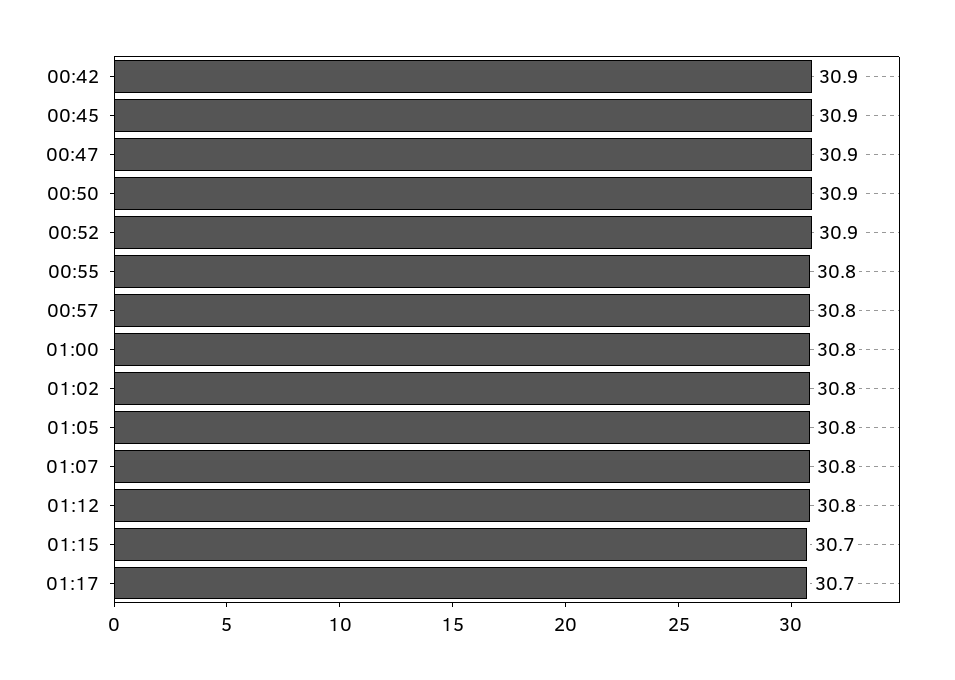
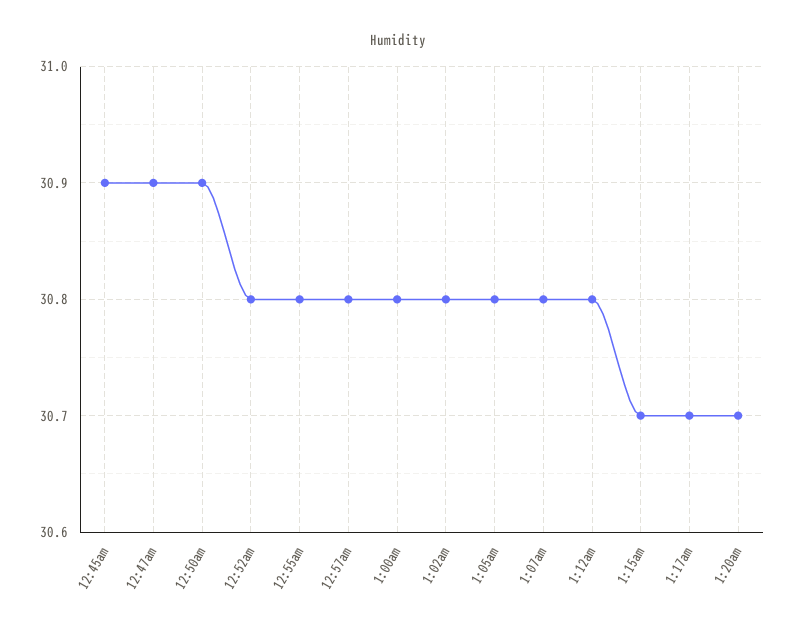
00:42: 30.9 -> none
00:52: 30.9 -> 30.8
1:20am: none -> 30.7

